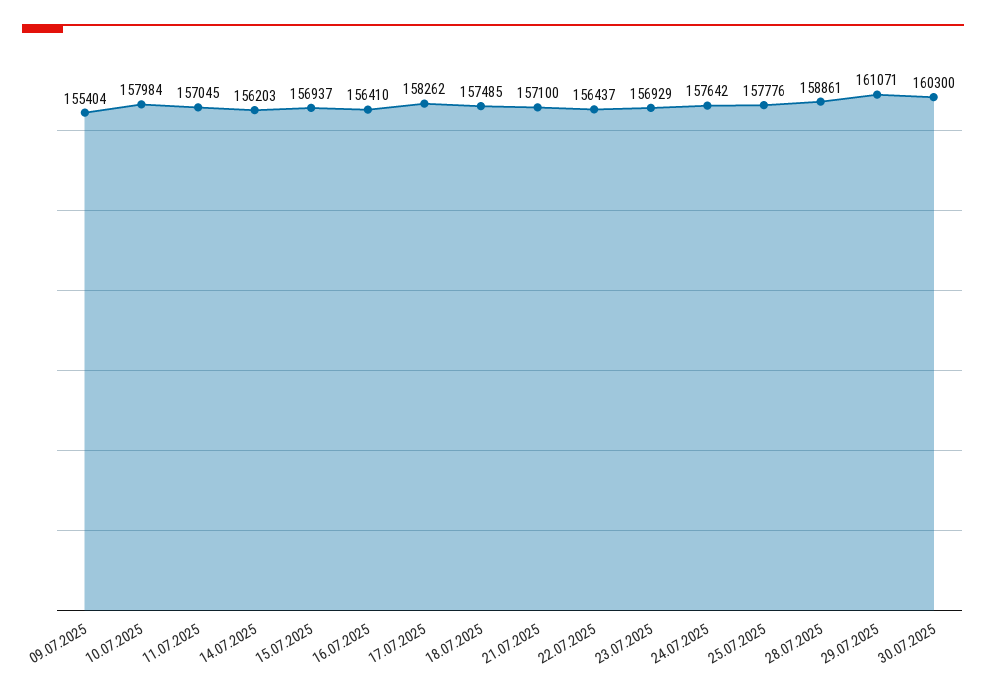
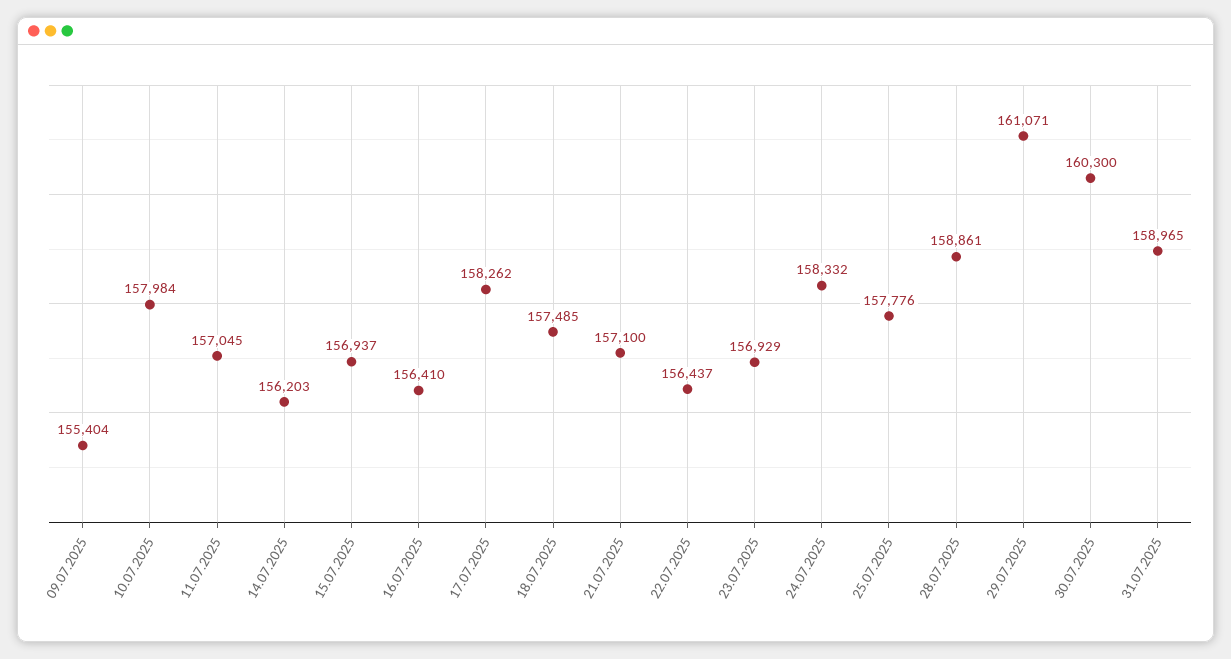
24.07.2025: 157642 -> 158332
31.07.2025: none -> 158965

